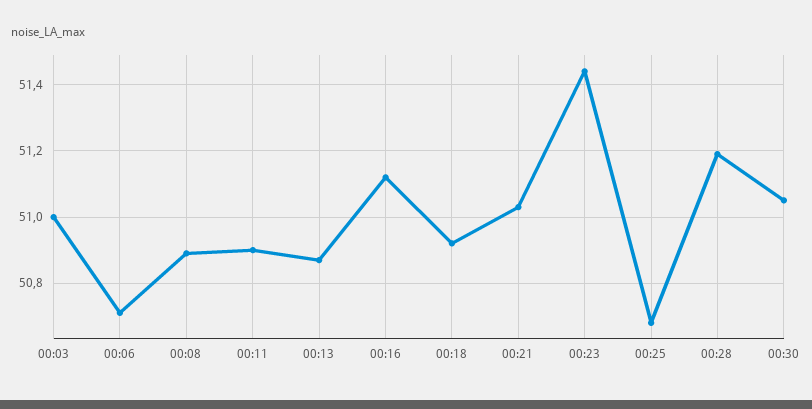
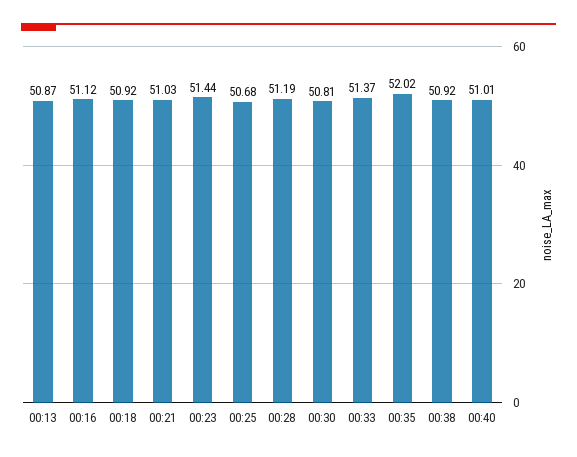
00:03: 51 -> none
00:06: 50.7 -> none
00:08: 50.9 -> none
00:11: 50.9 -> none
00:30: 51.05 -> 50.81
00:33: none -> 51.37
00:35: none -> 52.02
00:38: none -> 50.92
00:40: none -> 51.01

